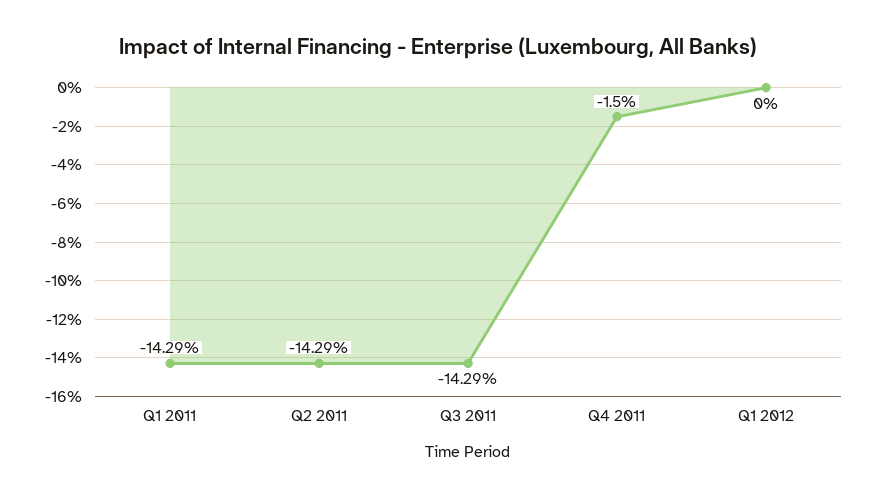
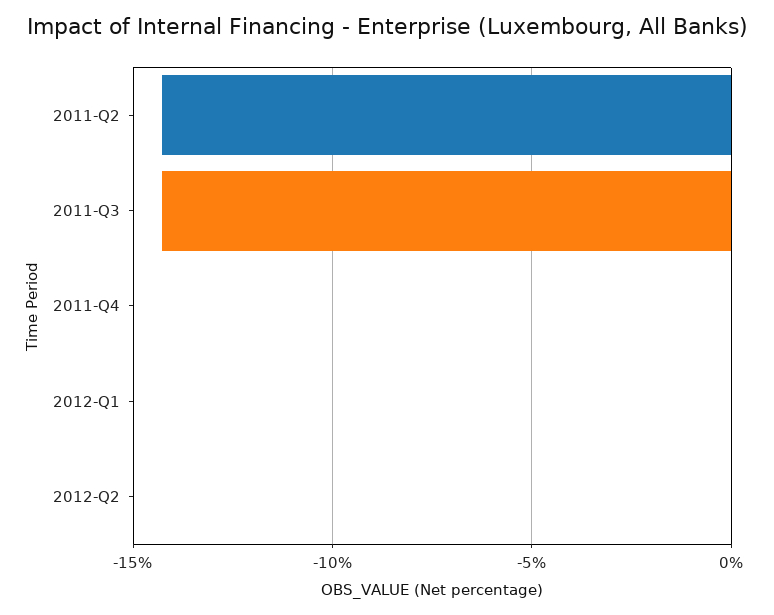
Q1 2011: -14.29 -> none
Q4 2011: -1.5 -> 0
2012-Q2: none -> 0

